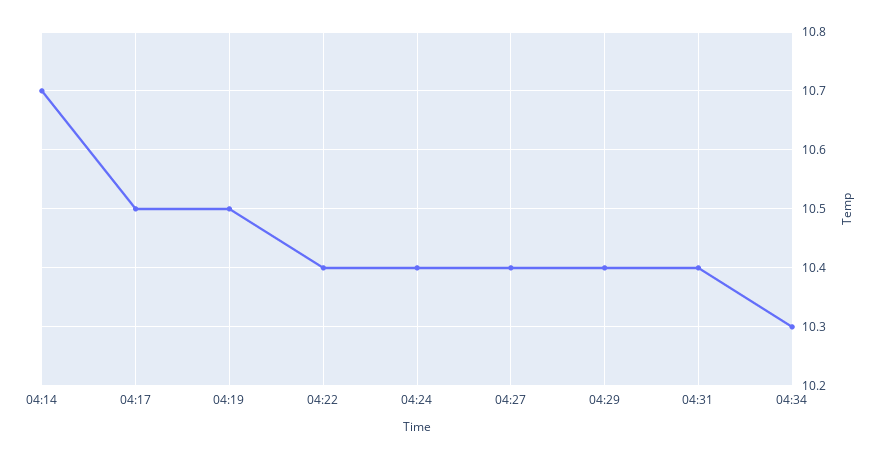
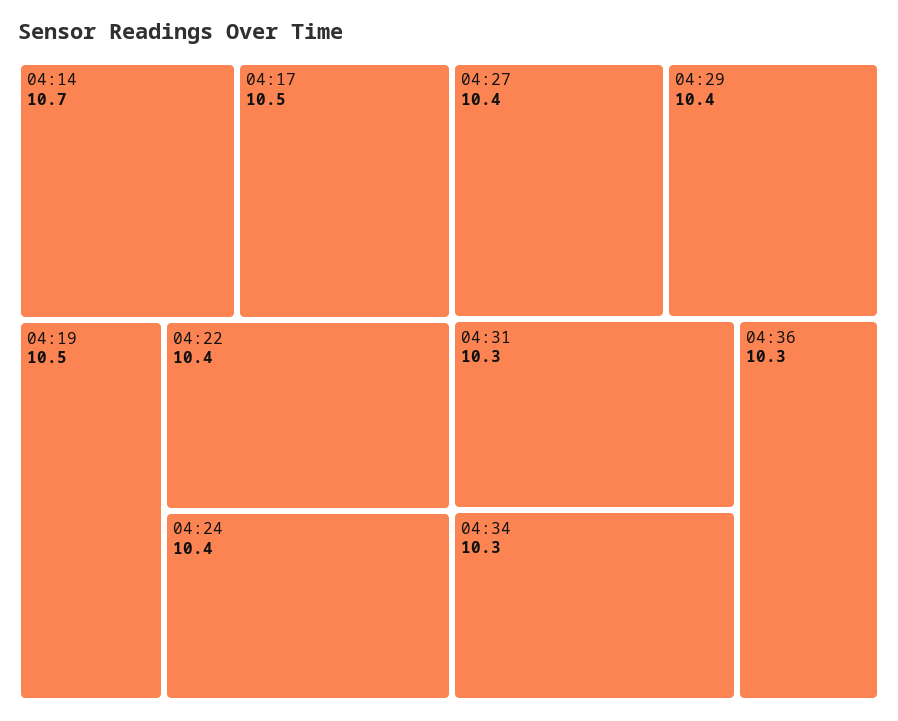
04:31: 10.4 -> 10.3
04:36: none -> 10.3

